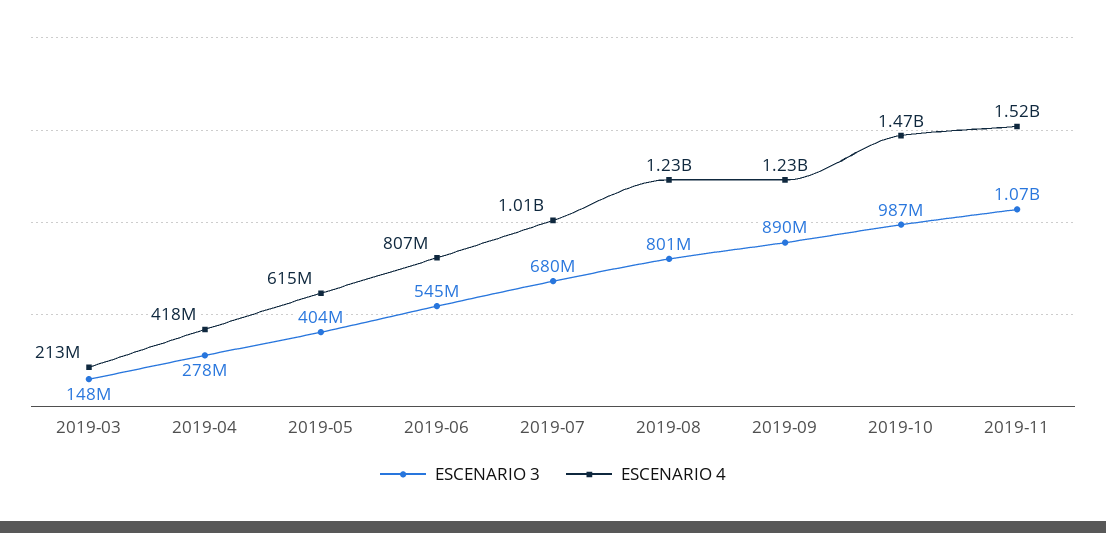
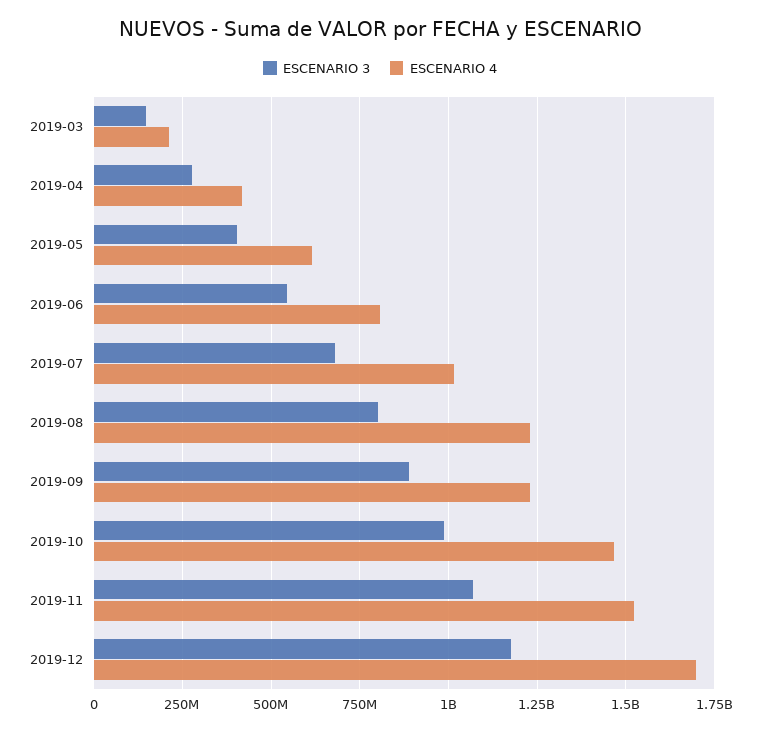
ESCENARIO 3, 2019-12: none -> 1175000000
ESCENARIO 4, 2019-12: none -> 1700000000

